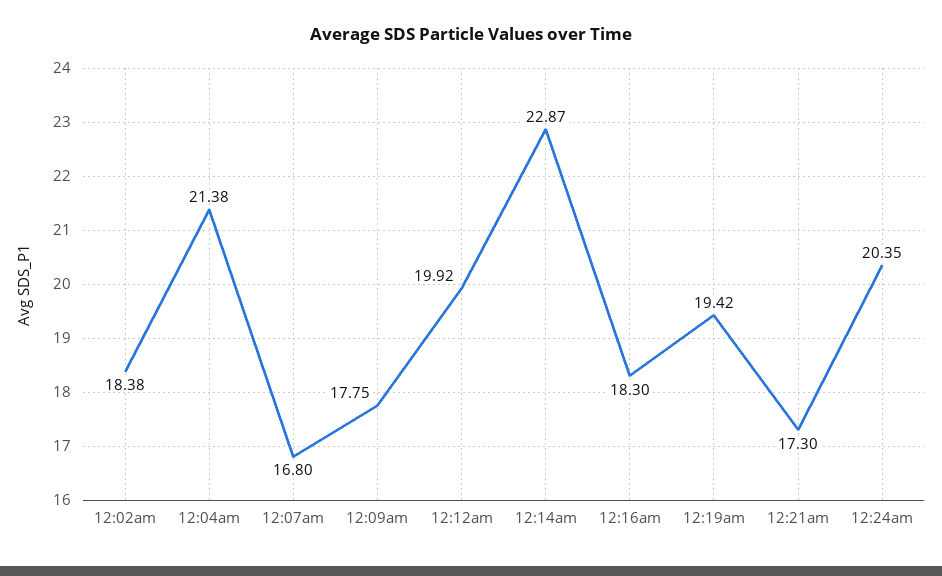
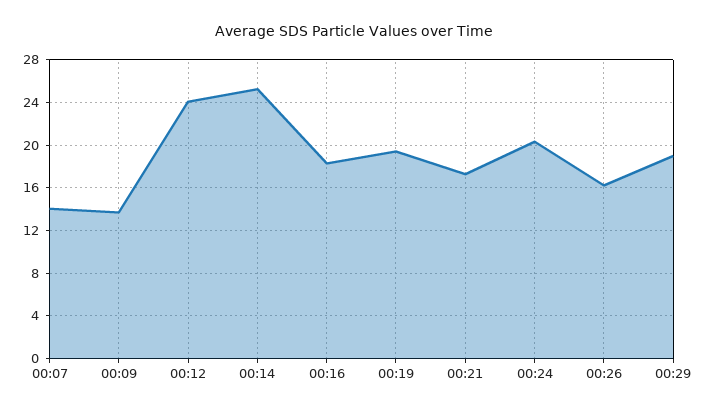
12:02am: 18.38 -> none
12:04am: 21.38 -> none
12:07am: 16.8 -> 14
12:09am: 17.75 -> 14
12:12am: 19.92 -> 24
12:14am: 22.87 -> 25
00:26: none -> 16
00:29: none -> 19

